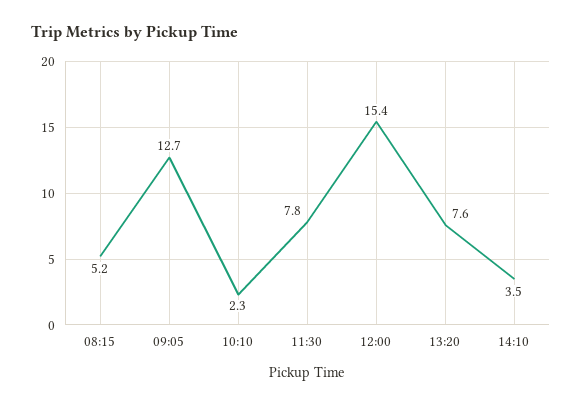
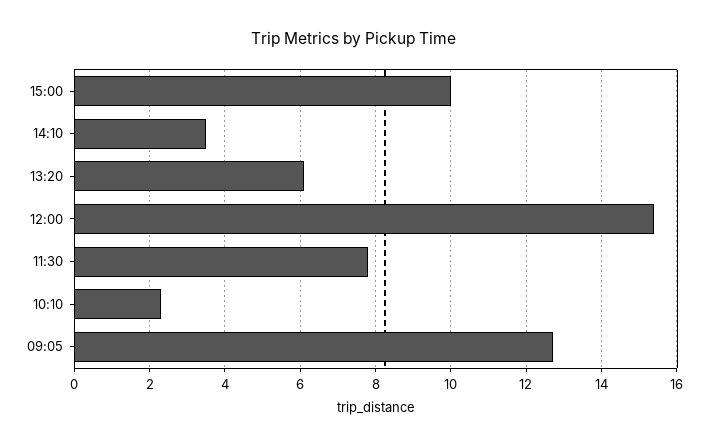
08:15: 5.2 -> none
13:20: 7.6 -> 6
15:00: none -> 10

